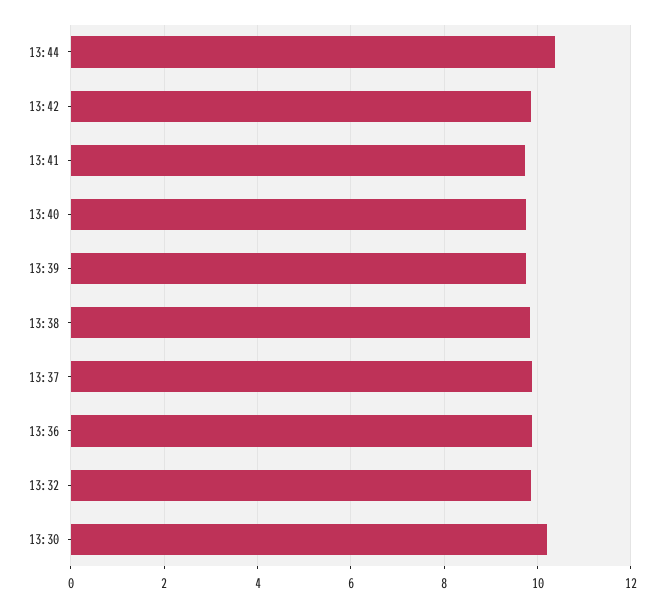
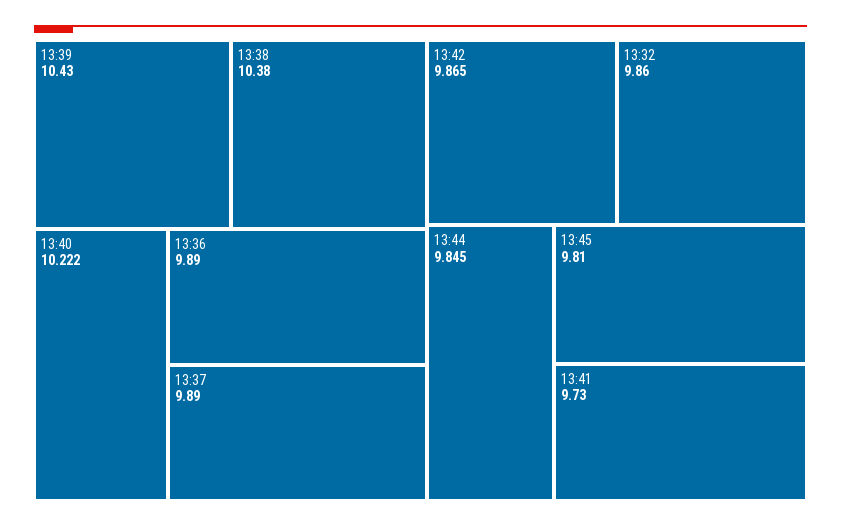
13:44: 10.4 -> 9.845
13:40: 9.8 -> 10.222
13:39: 9.8 -> 10.43
13:38: 9.8 -> 10.38
13:30: 10.2 -> none
13:45: none -> 9.81

